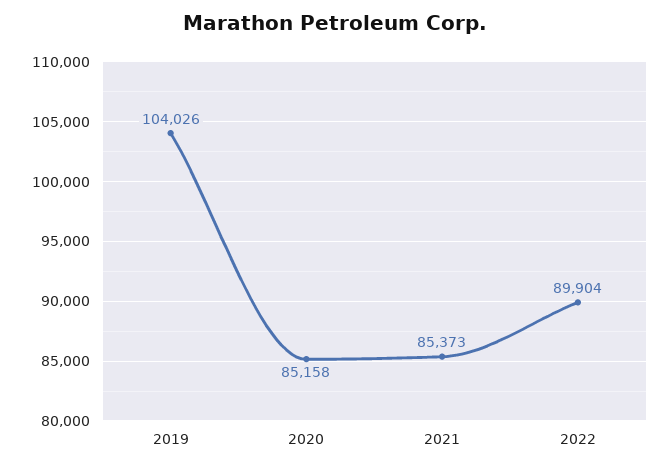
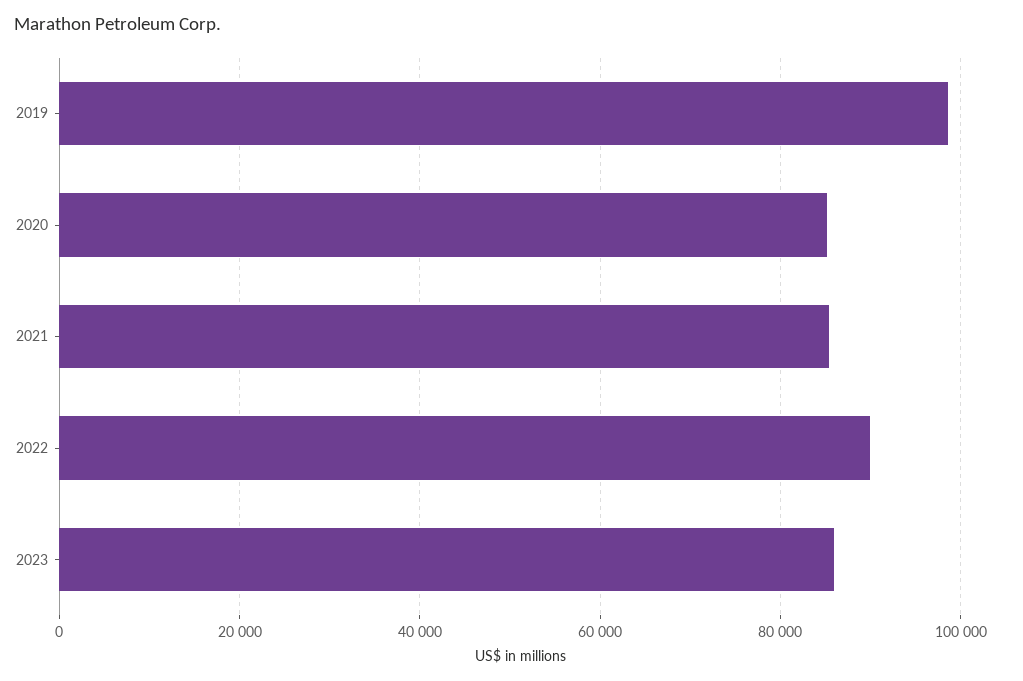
2019: 104026 -> 98000
2023: none -> 86000

